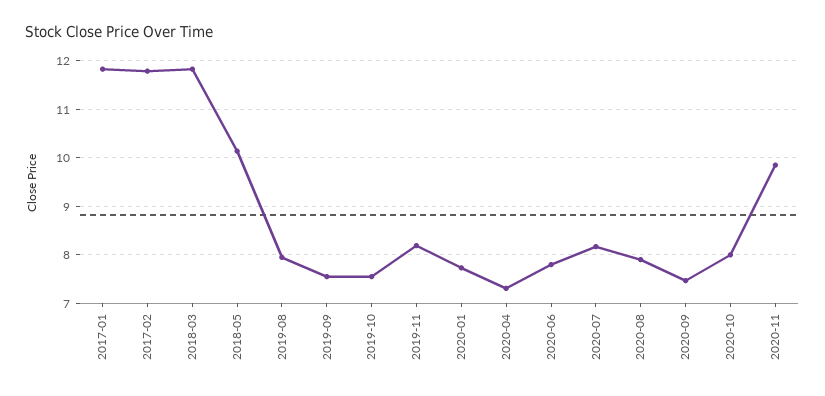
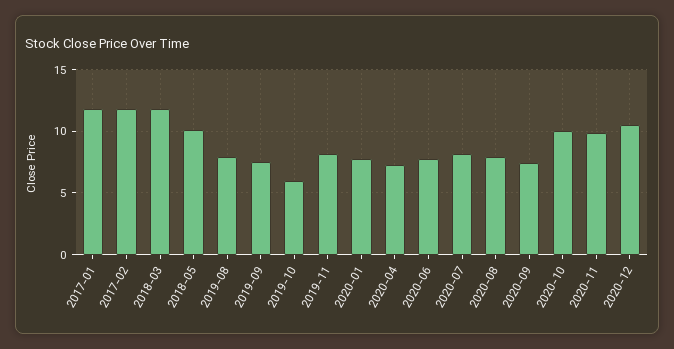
2019-10: 7.6 -> 6
2020-10: 8 -> 10
2020-12: none -> 10.5

